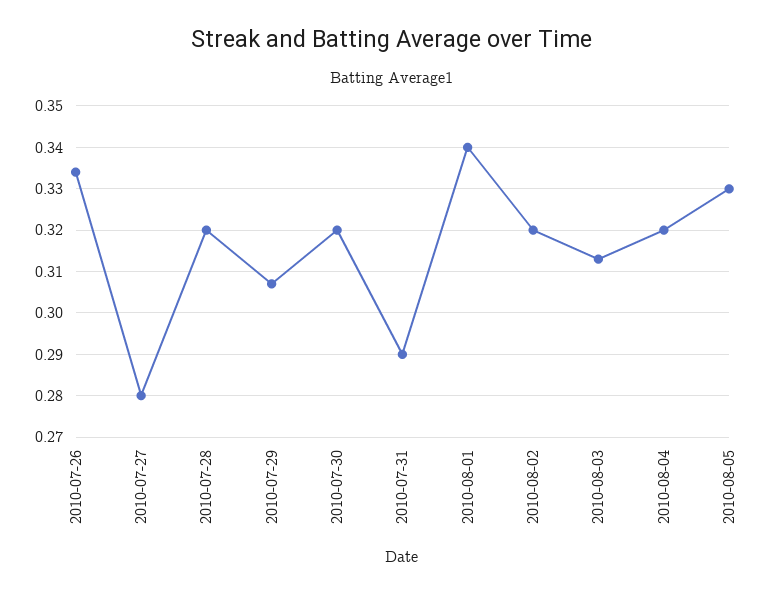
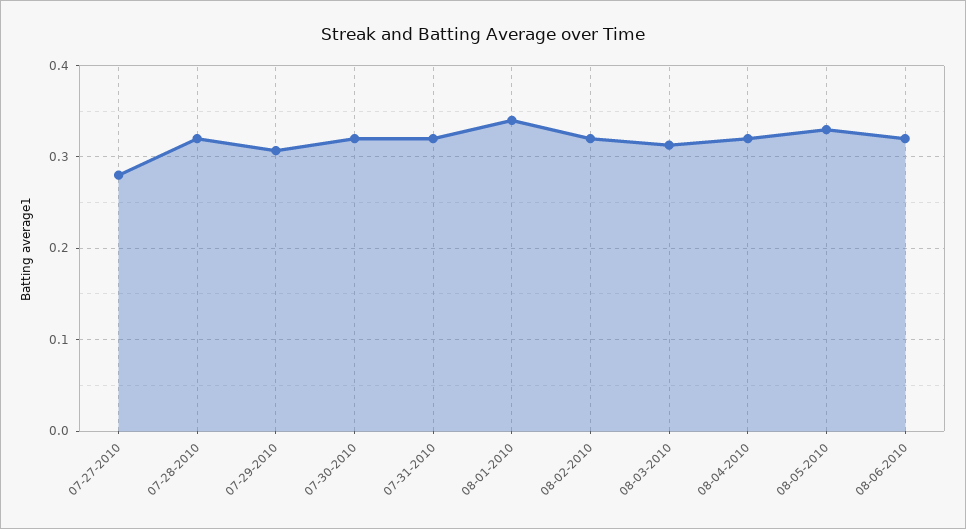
2010-07-26: 0.335 -> none
2010-07-31: 0.29 -> 0.32
08-06-2010: none -> 0.32

